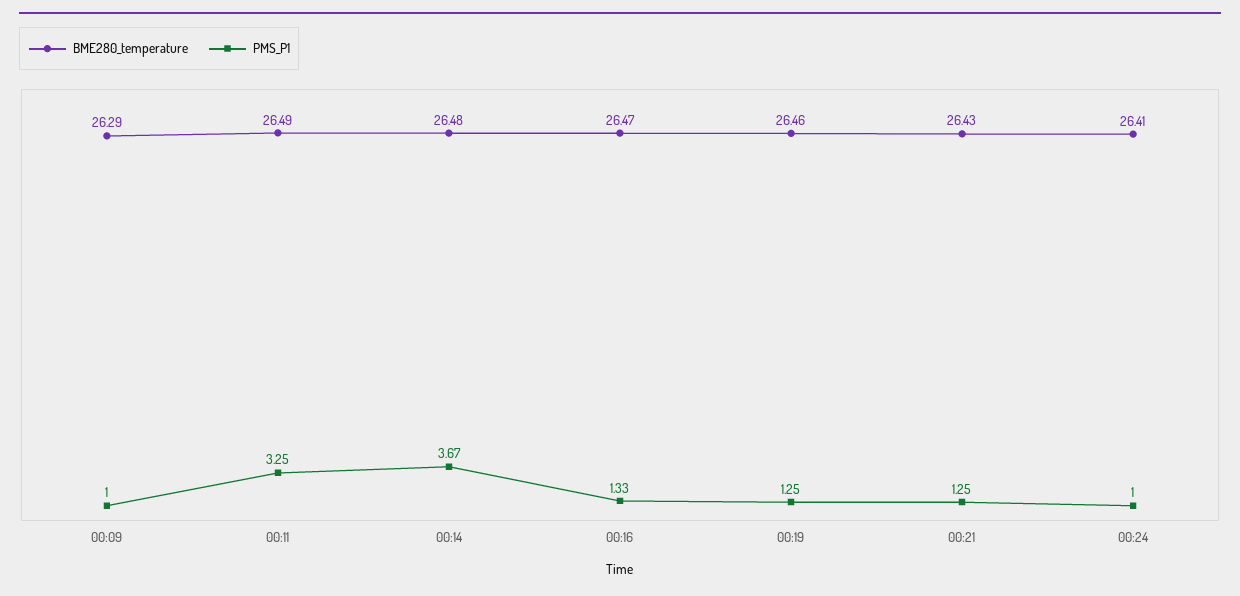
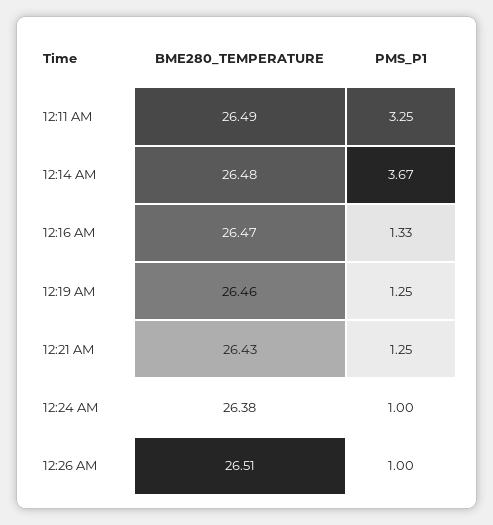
BME280_temperature, 00:09: 26.29 -> none
PMS_P1, 00:09: 1 -> none
BME280_temperature, 00:24: 26.41 -> 26.38
BME280_temperature, 12:26 AM: none -> 26.51
PMS_P1, 12:26 AM: none -> 1

